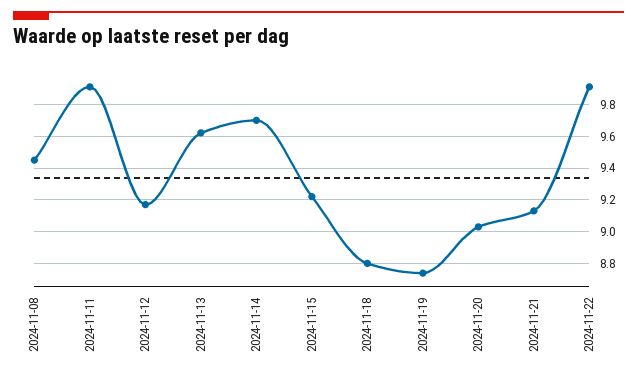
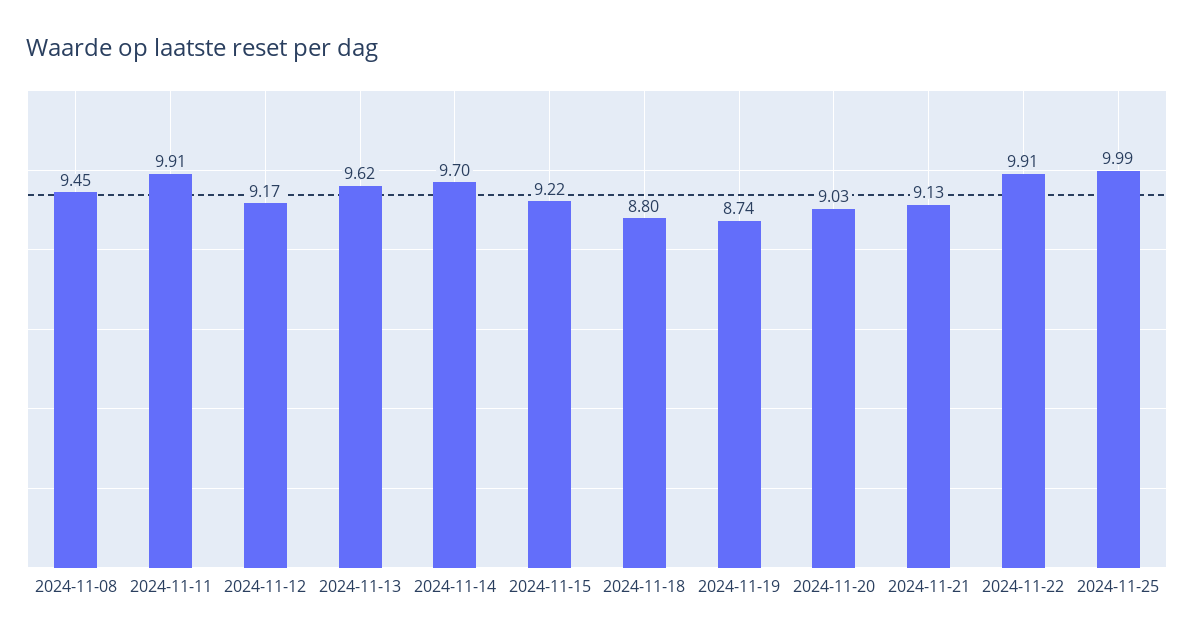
2024-11-25: none -> 9.99

